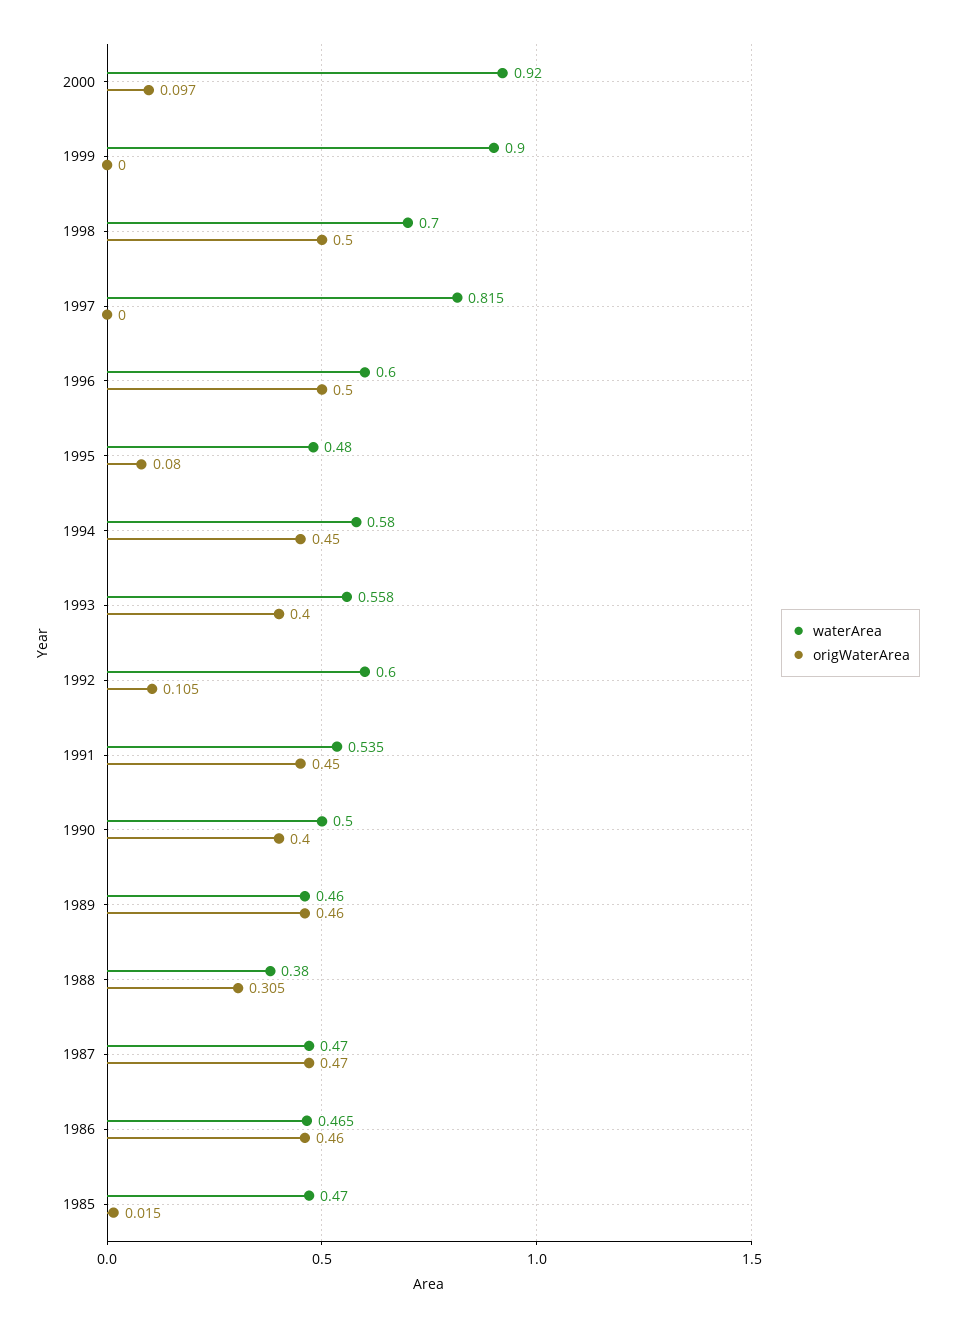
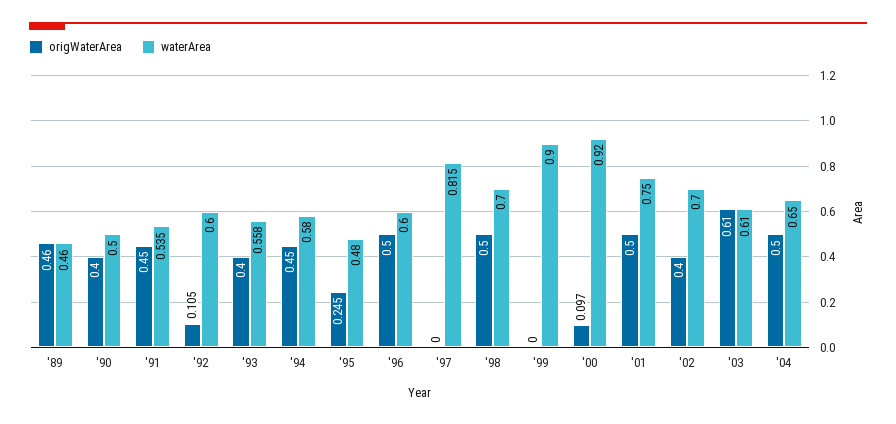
origWaterArea, 1995: 0.08 -> 0.245
waterArea, 1988: 0.38 -> none
origWaterArea, 1988: 0.305 -> none
waterArea, 1987: 0.47 -> none
origWaterArea, 1987: 0.47 -> none
waterArea, 1986: 0.465 -> none
origWaterArea, 1986: 0.46 -> none
waterArea, 1985: 0.47 -> none
origWaterArea, 1985: 0.015 -> none
origWaterArea, '01: none -> 0.5
waterArea, '01: none -> 0.75
origWaterArea, '02: none -> 0.4
waterArea, '02: none -> 0.7
origWaterArea, '03: none -> 0.61
waterArea, '03: none -> 0.61
origWaterArea, '04: none -> 0.5
waterArea, '04: none -> 0.65

